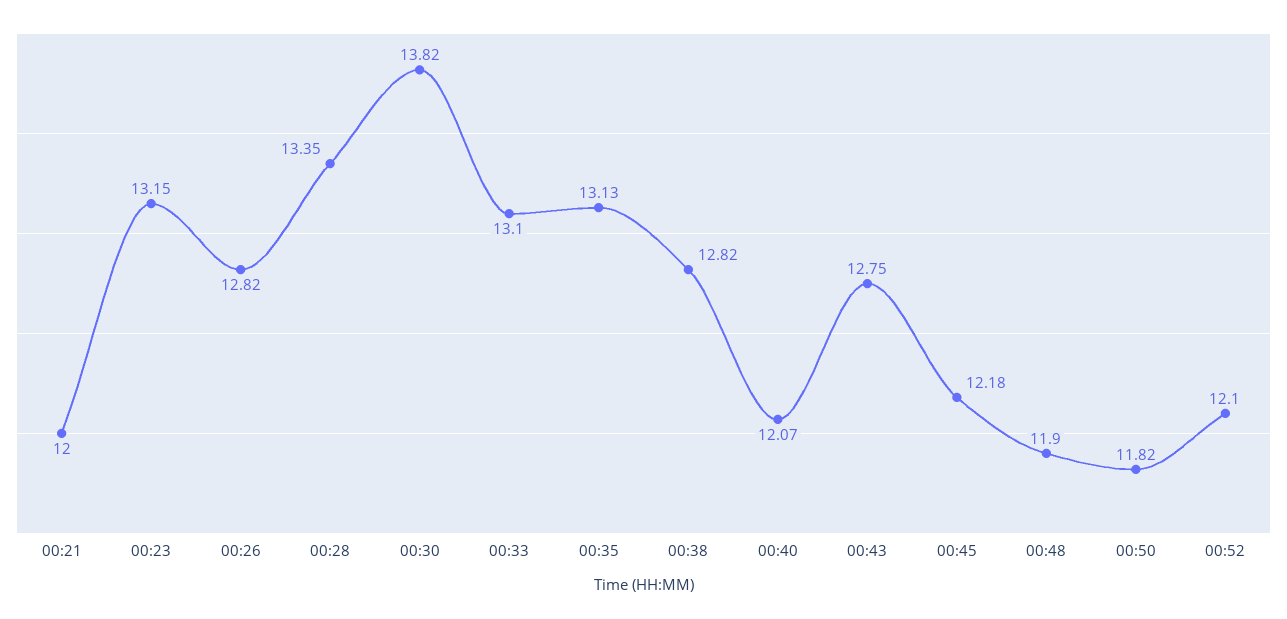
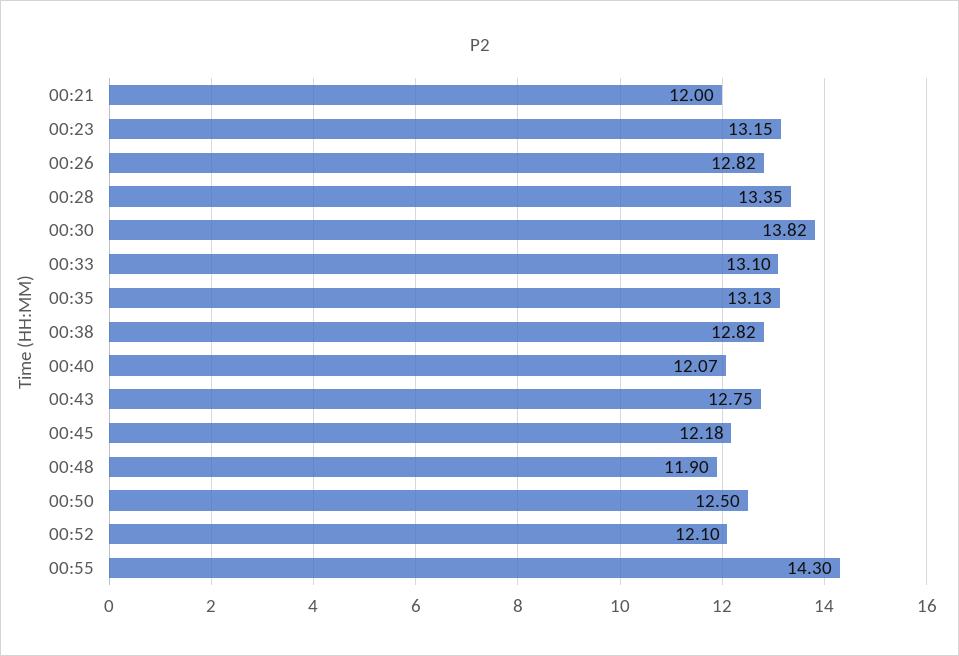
00:50: 11.82 -> 12.5
00:55: none -> 14.3

